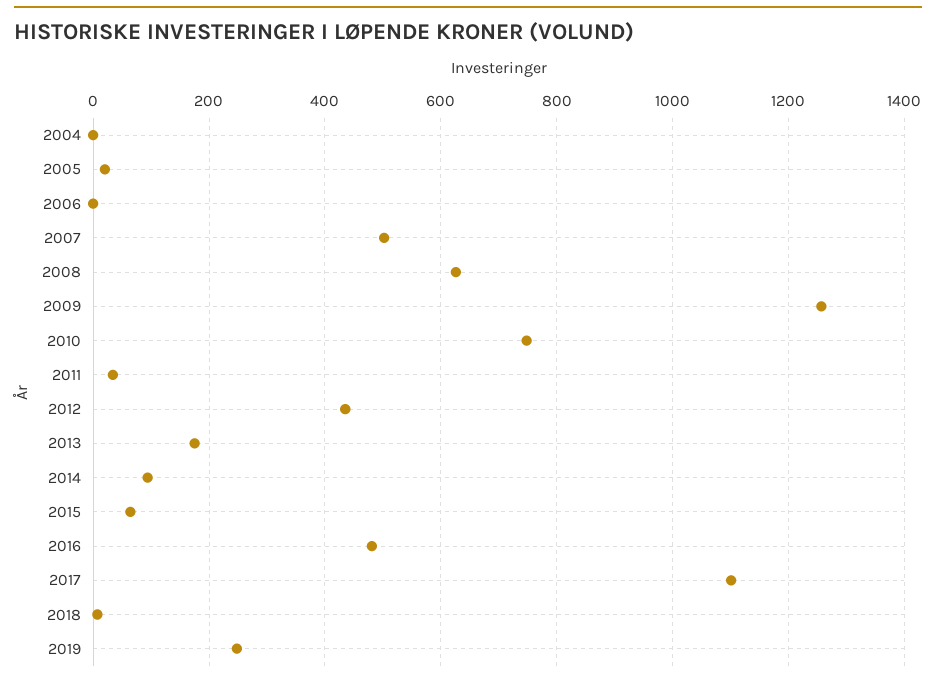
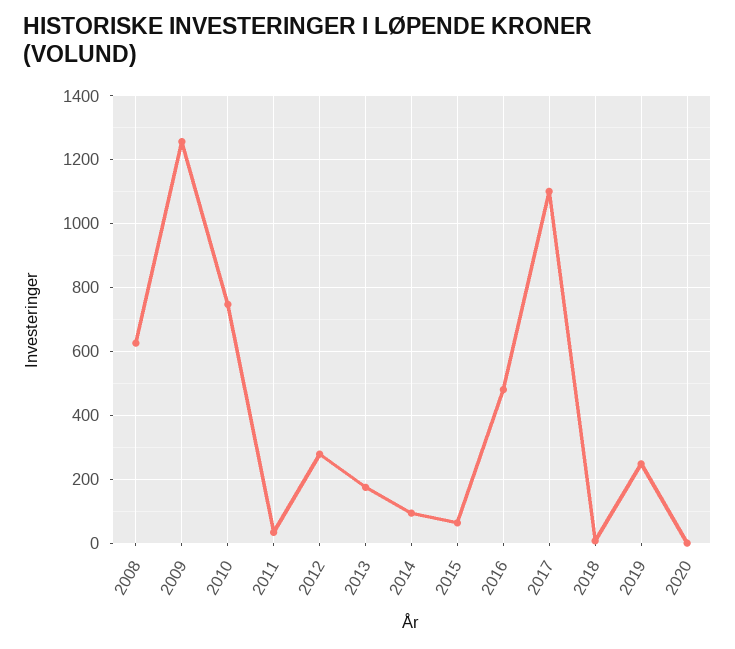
2004: 0 -> none
2005: 20 -> none
2006: 0 -> none
2007: 500 -> none
2012: 440 -> 280
2020: none -> 0

